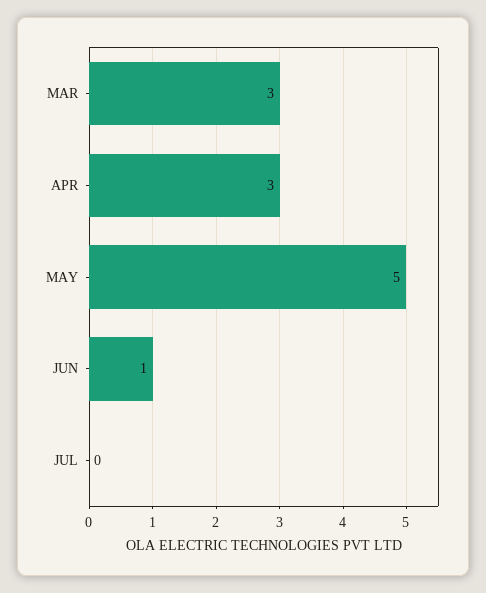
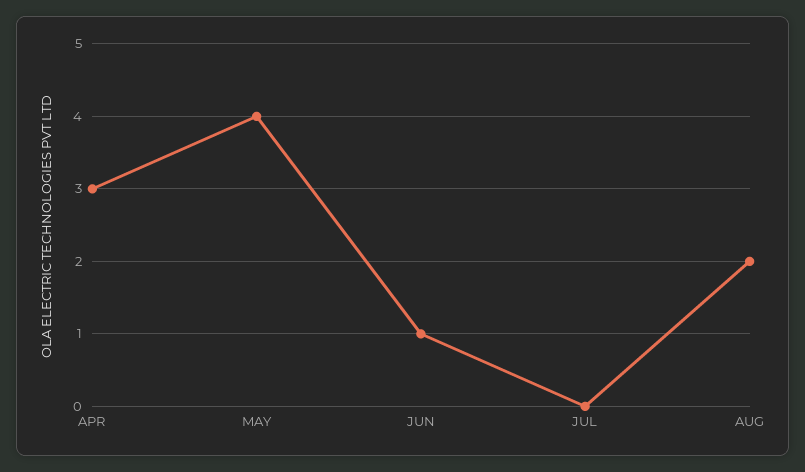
MAR: 3 -> none
MAY: 5 -> 4
AUG: none -> 2

